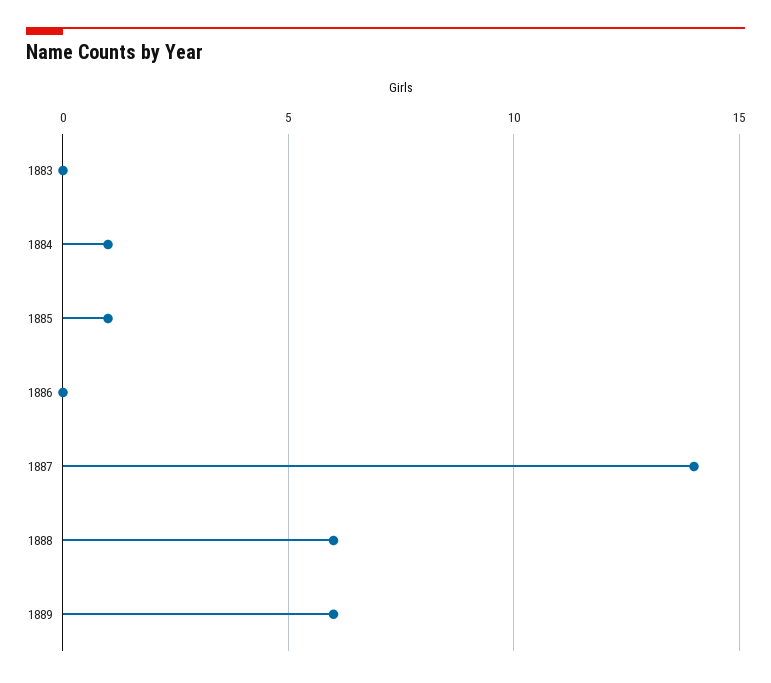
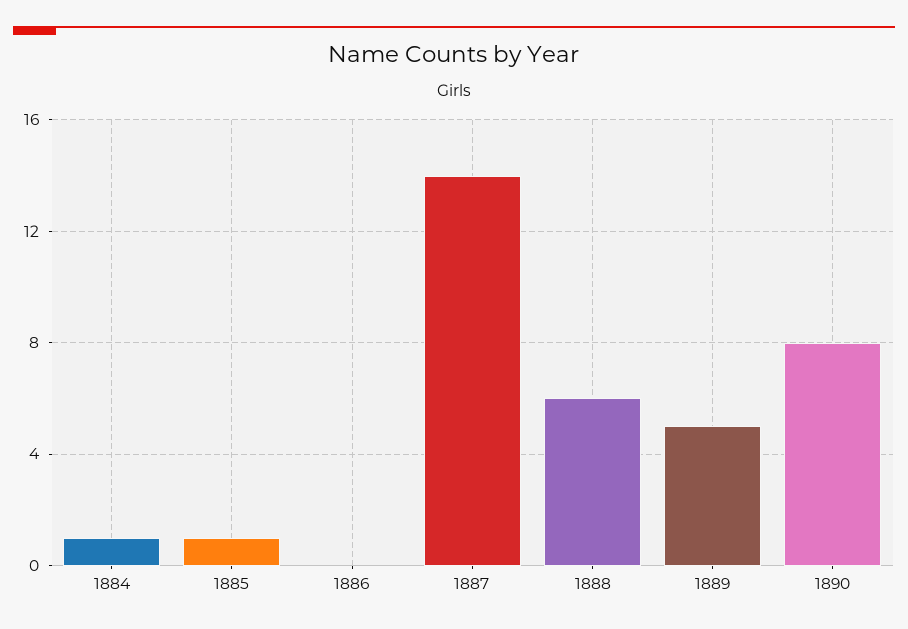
1883: 0 -> none
1889: 6 -> 5
1890: none -> 8

